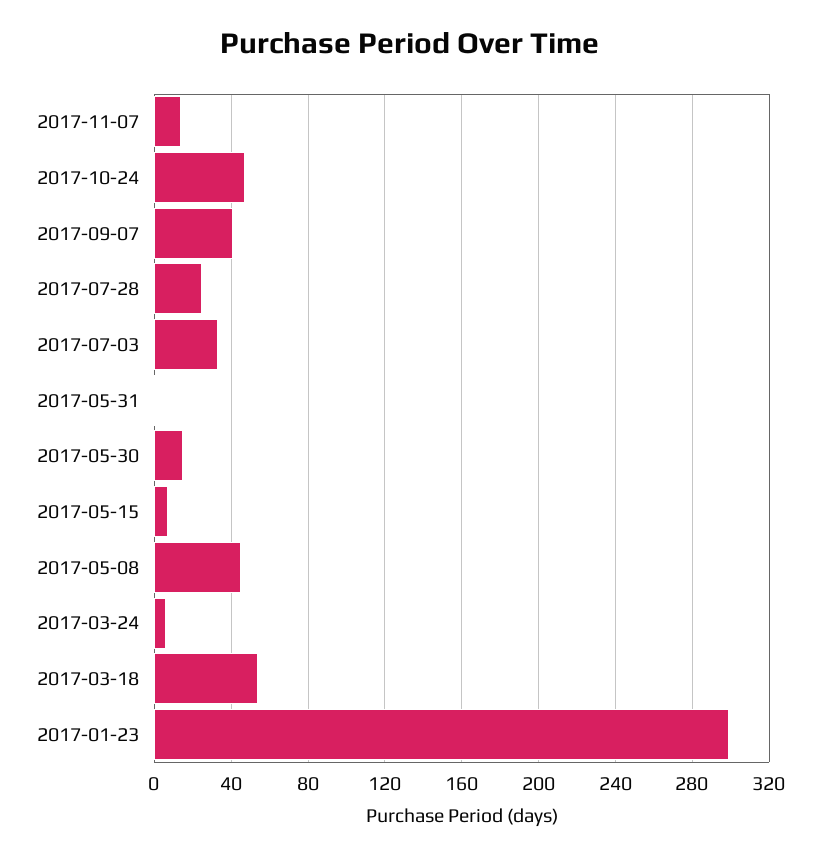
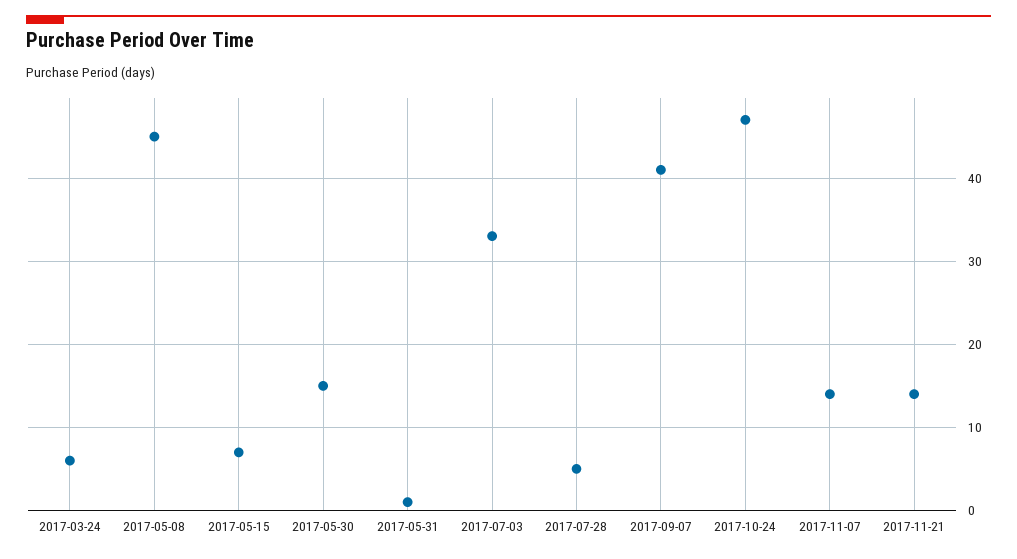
2017-07-28: 25 -> 5
2017-03-18: 55 -> none
2017-01-23: 300 -> none
2017-11-21: none -> 14

